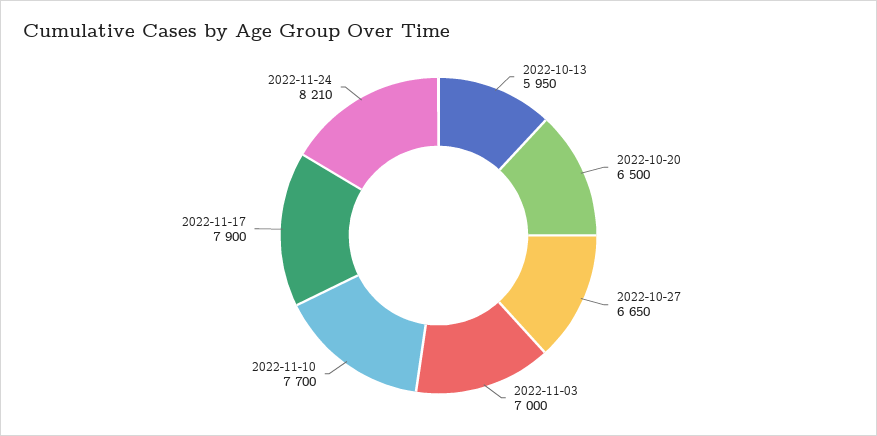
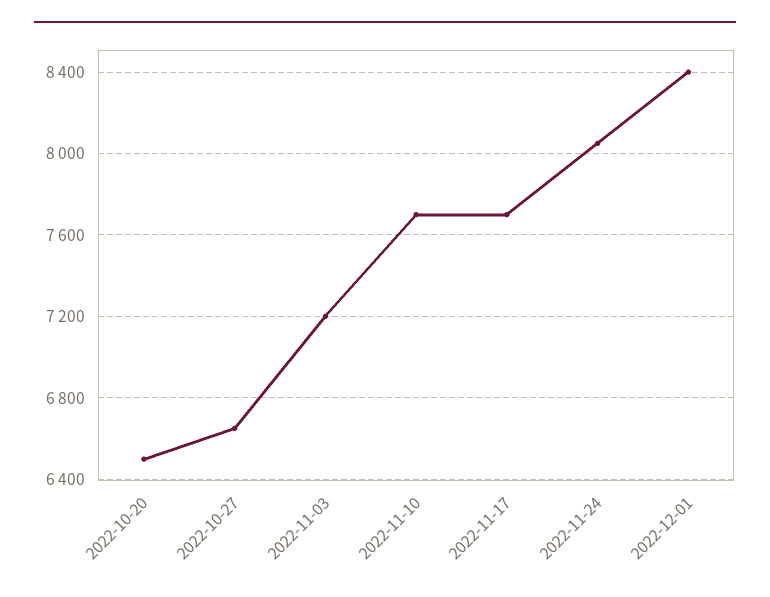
2022-10-13: 5950 -> none
2022-11-03: 7000 -> 7200
2022-11-17: 7900 -> 7700
2022-11-24: 8210 -> 8050
2022-12-01: none -> 8400

